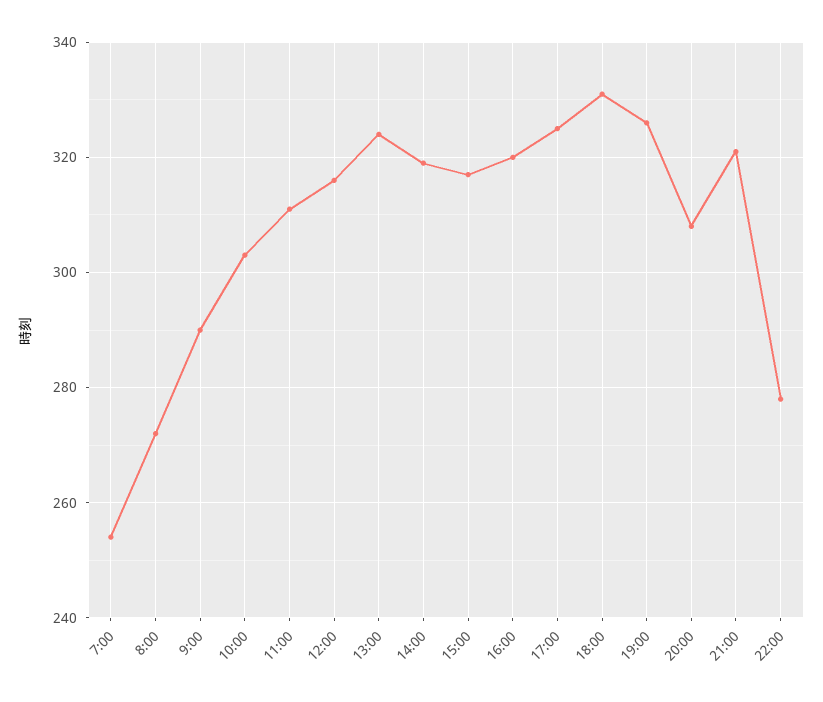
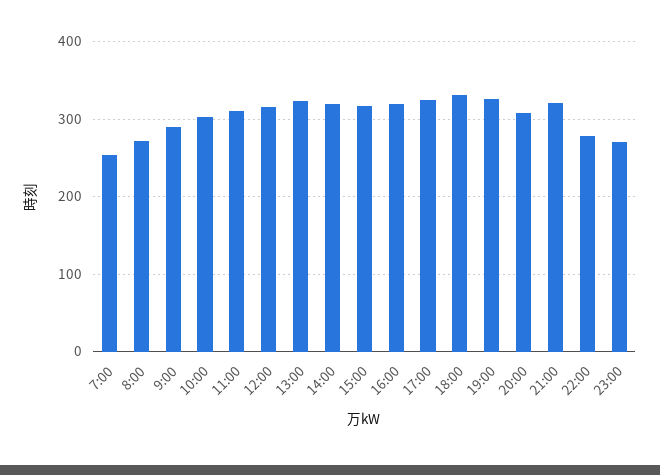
23:00: none -> 270

